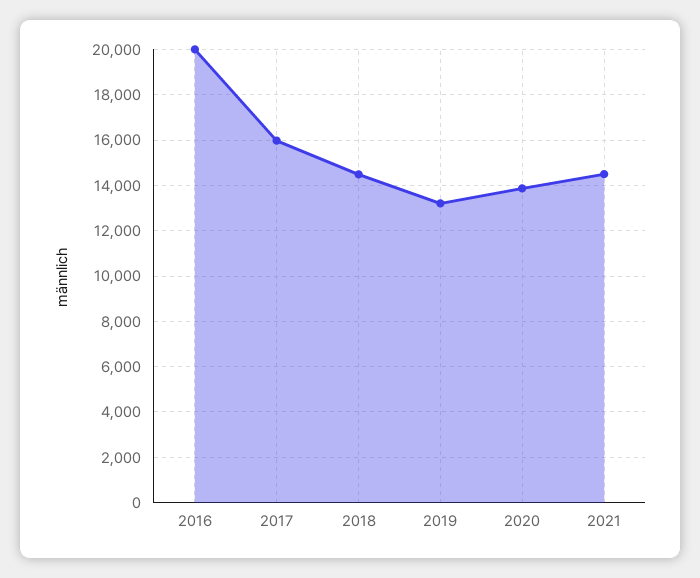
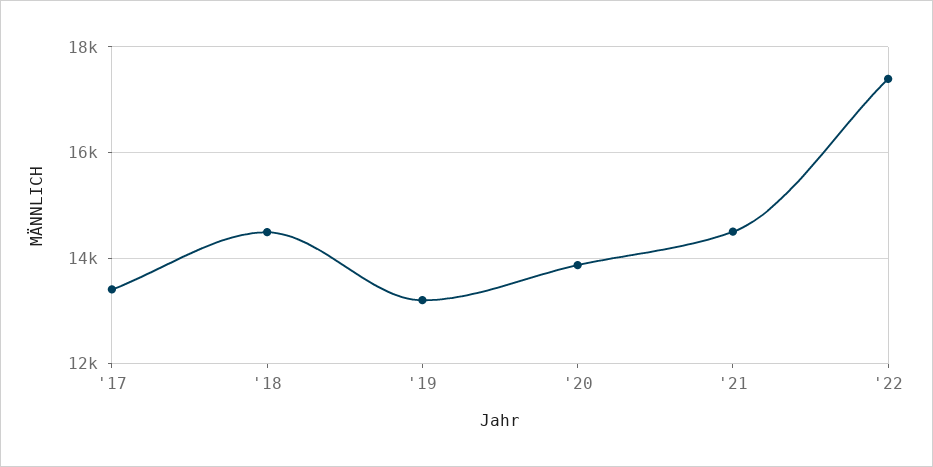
2016: 20000 -> none
2017: 16000 -> 13400
'22: none -> 17400

